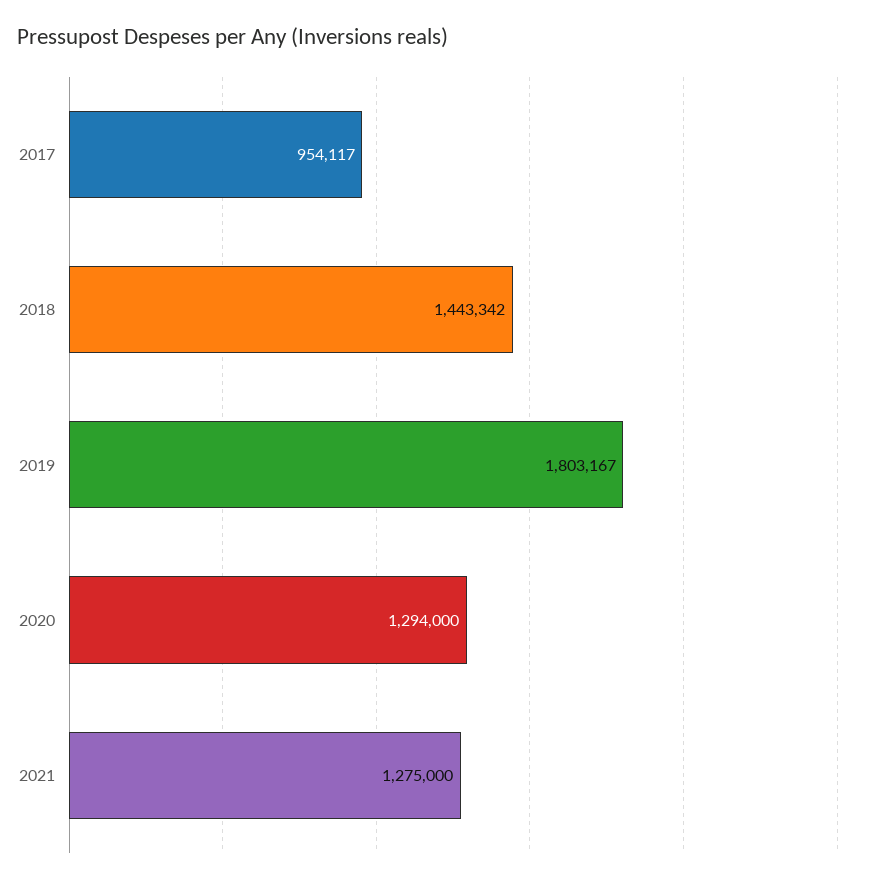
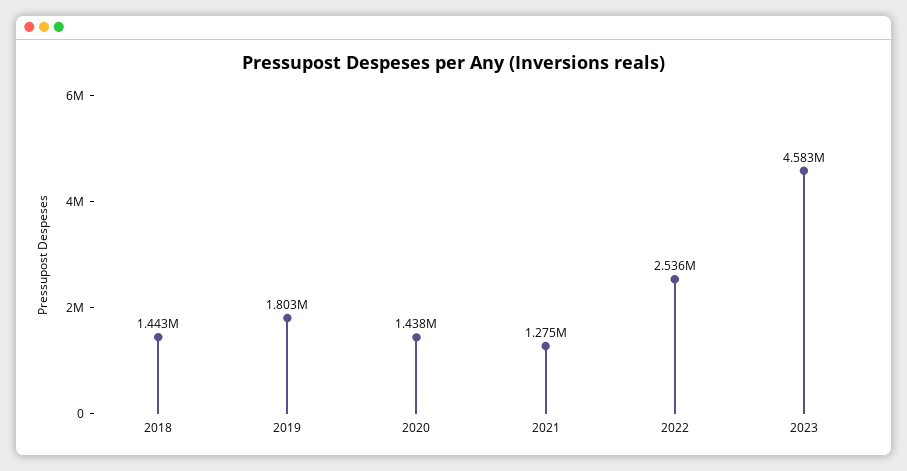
2017: 954117 -> none
2020: 1294000 -> 1438000
2022: none -> 2536000
2023: none -> 4583000

